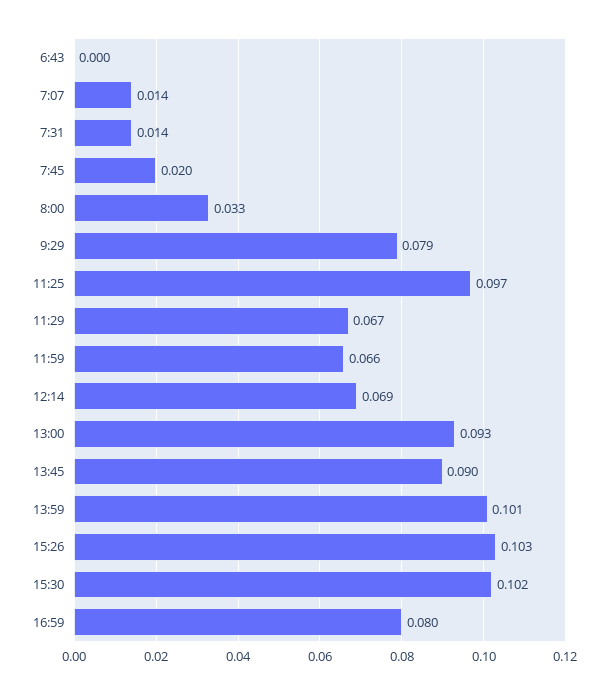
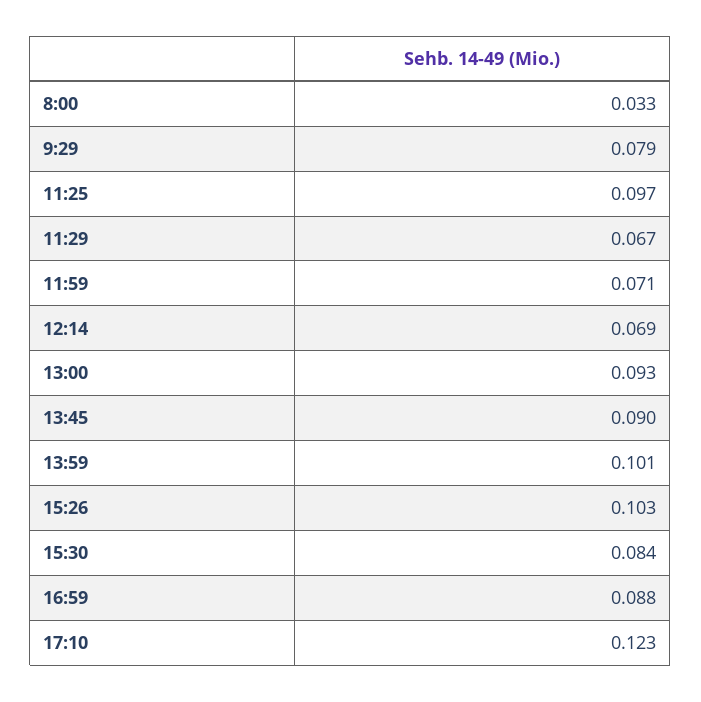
6:43: 0 -> none
7:07: 0.014 -> none
7:31: 0.014 -> none
7:45: 0.02 -> none
11:59: 0.066 -> 0.071
15:30: 0.102 -> 0.084
16:59: 0.08 -> 0.088
17:10: none -> 0.123

